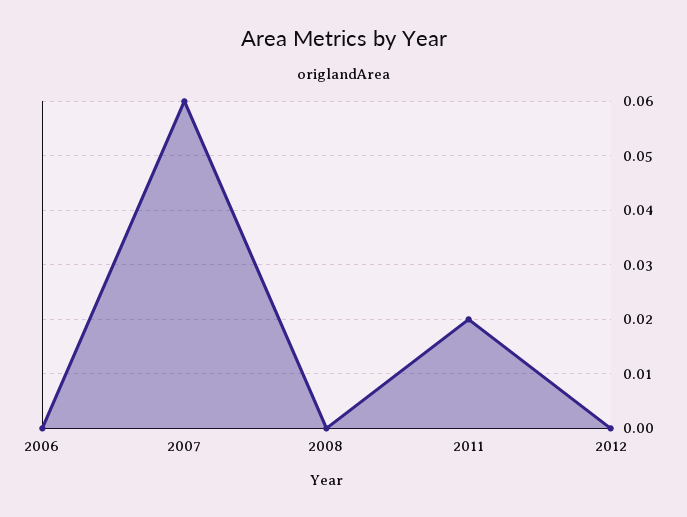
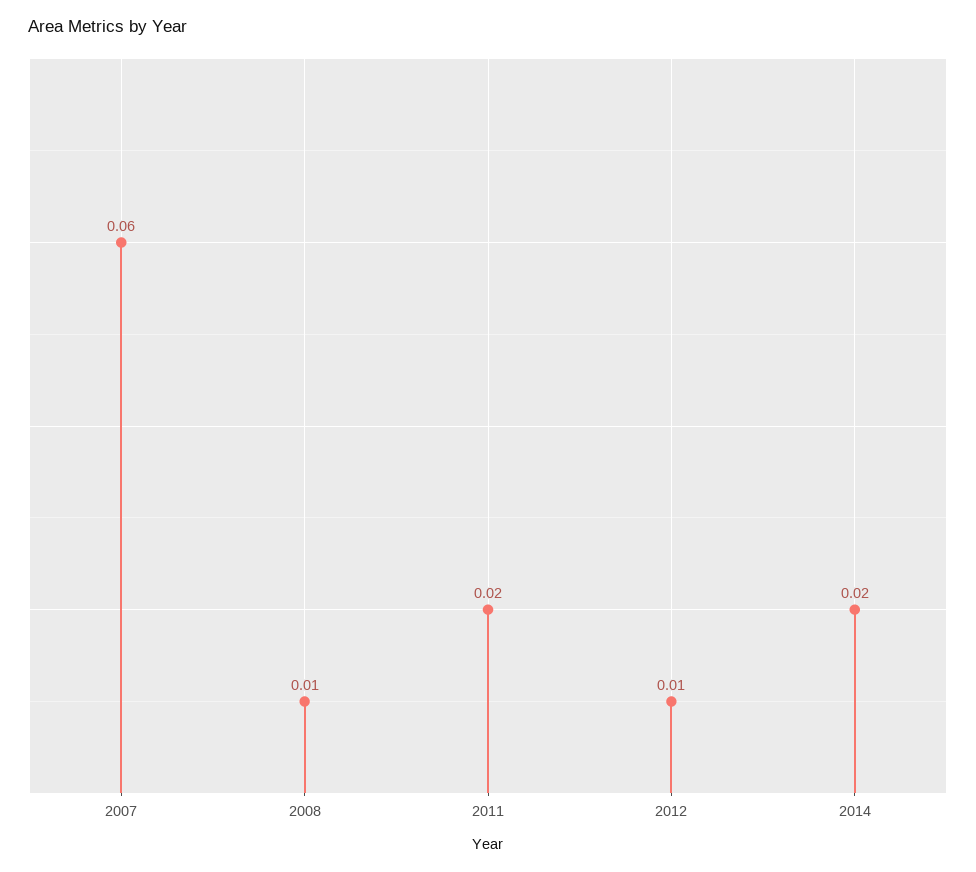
2006: 0 -> none
2008: 0 -> 0.01
2012: 0 -> 0.01
2014: none -> 0.02

